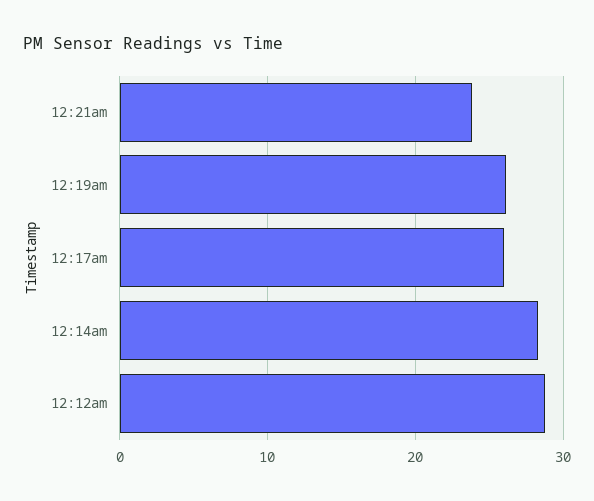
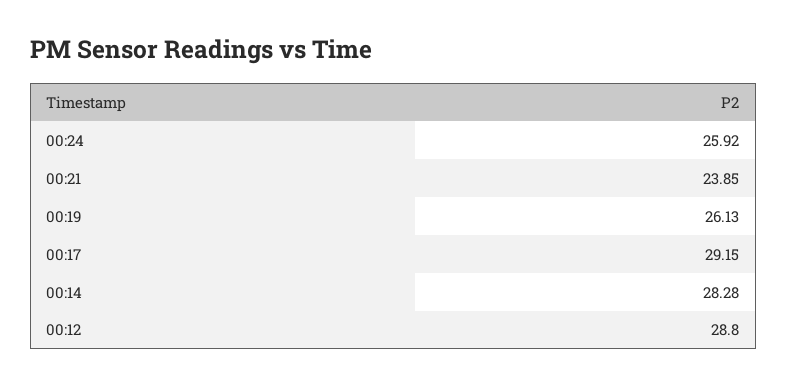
12:17am: 26 -> 29.15
00:24: none -> 25.92

